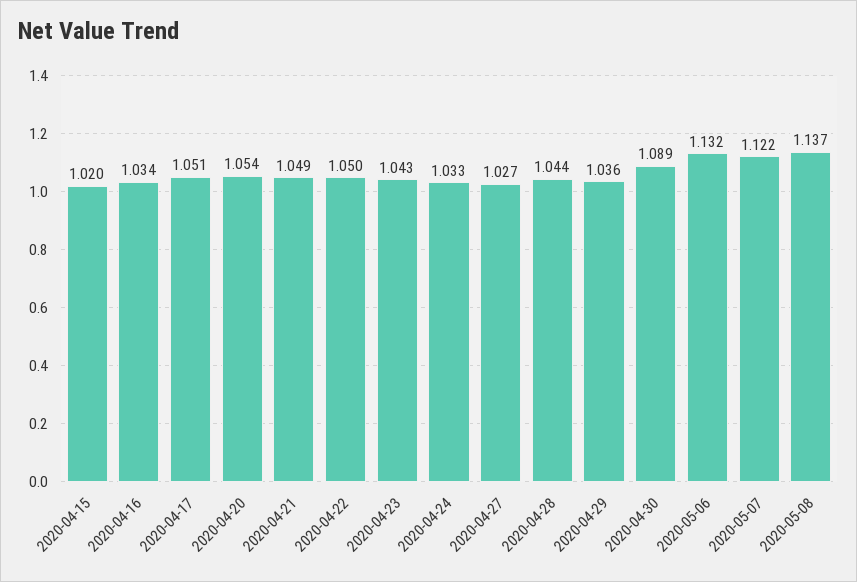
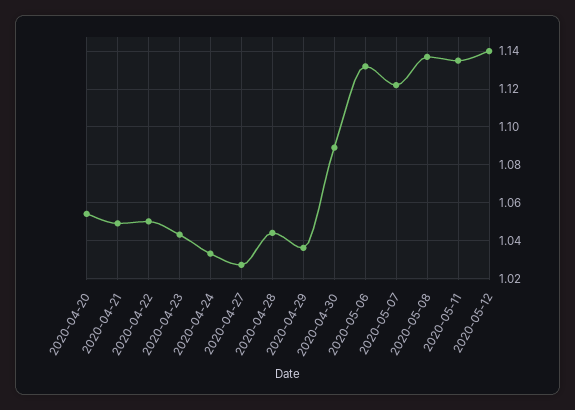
2020-04-15: 1.02 -> none
2020-04-16: 1.034 -> none
2020-04-17: 1.051 -> none
2020-05-11: none -> 1.135
2020-05-12: none -> 1.14

